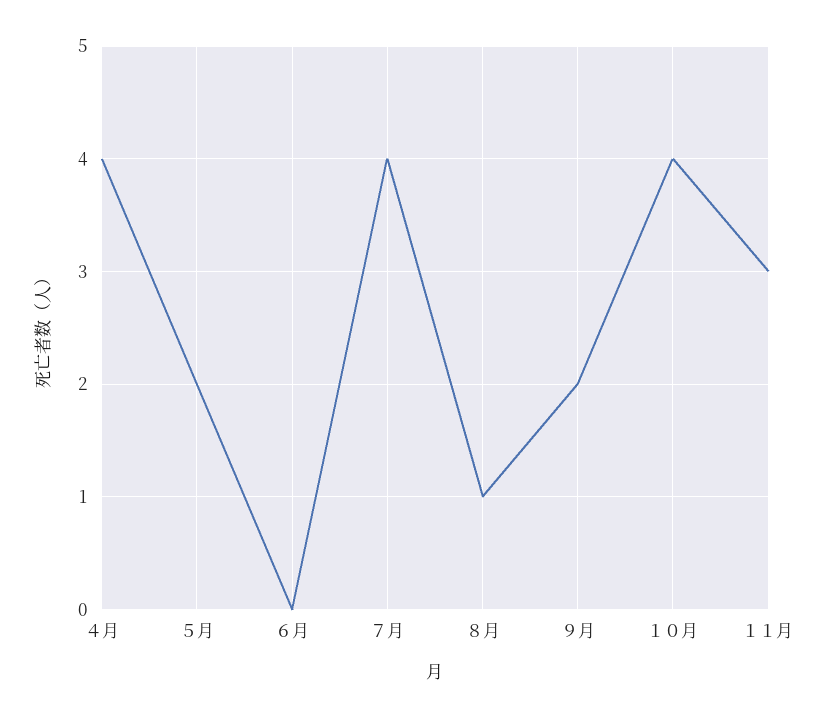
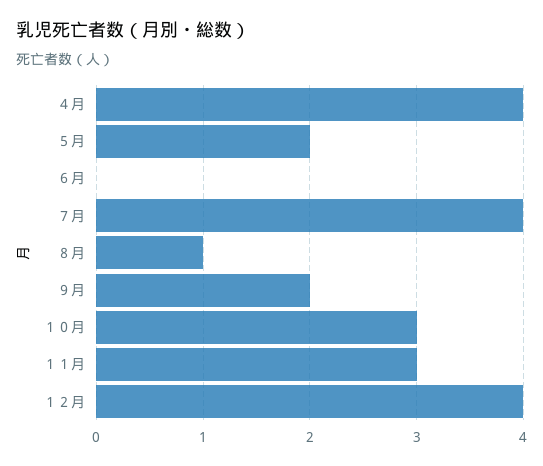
１０月: 4 -> 3
１２月: none -> 4

